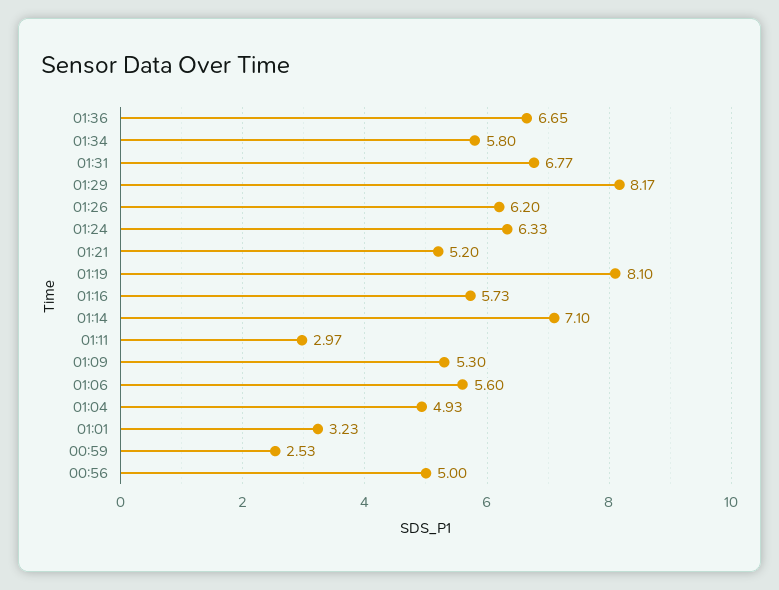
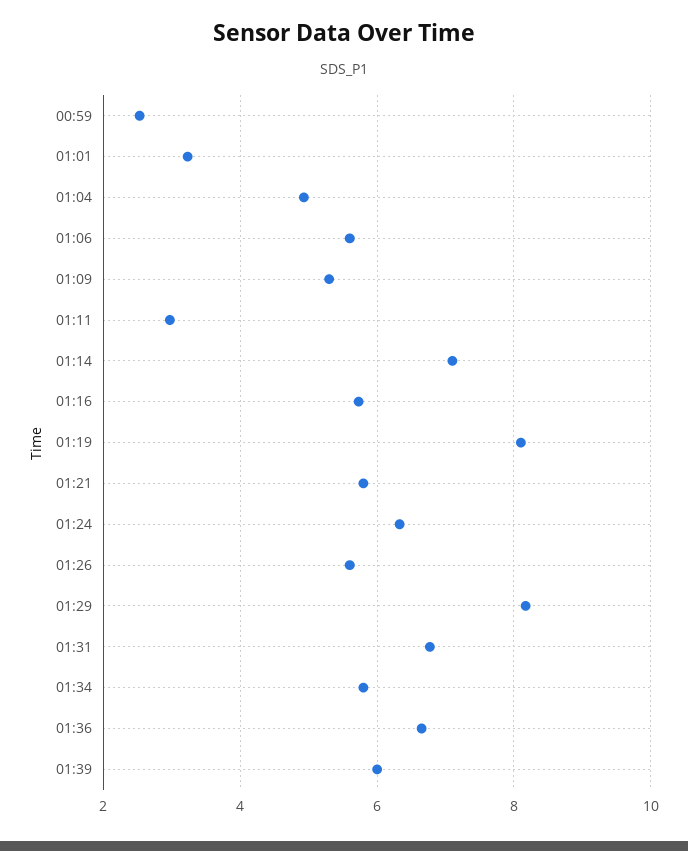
01:26: 6.2 -> 5.6
01:21: 5.2 -> 5.8
00:56: 5 -> none
01:39: none -> 6

